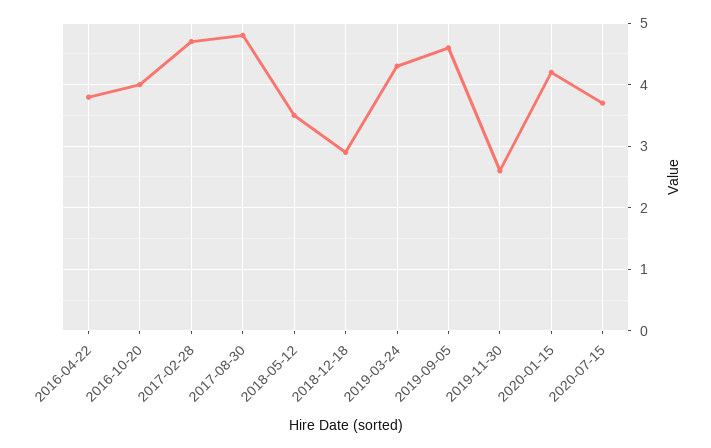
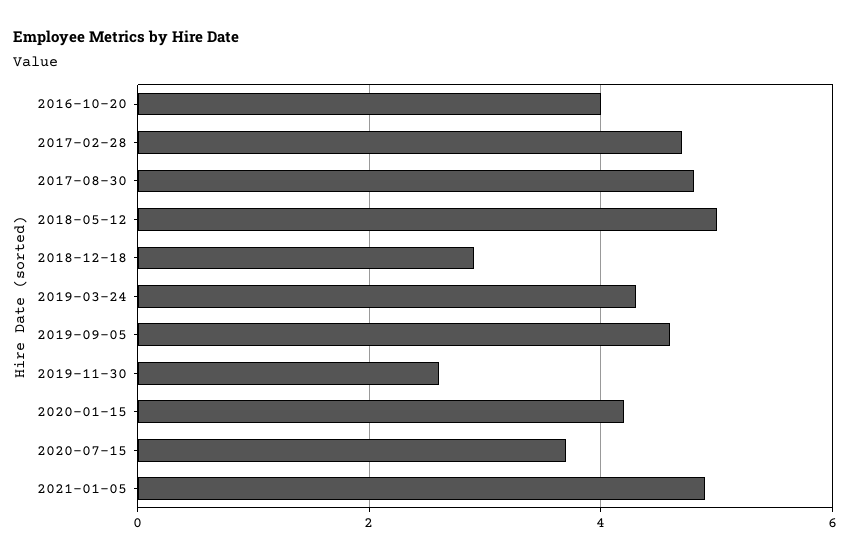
2016-04-22: 3.8 -> none
2018-05-12: 3.5 -> 5
2021-01-05: none -> 5

